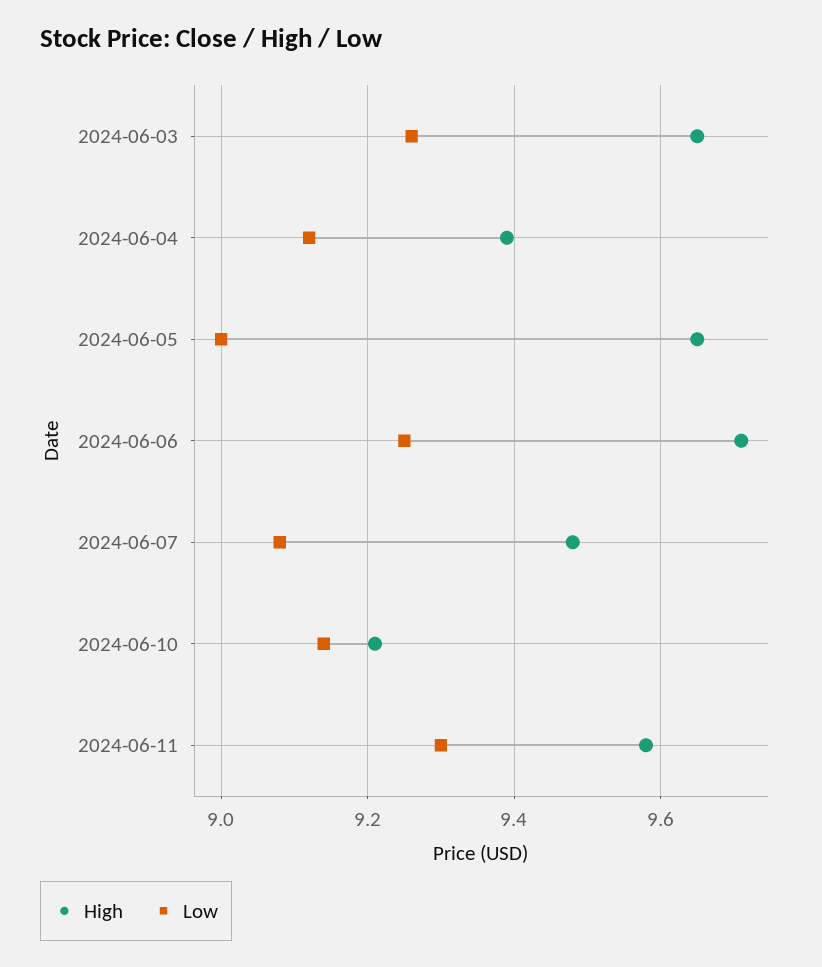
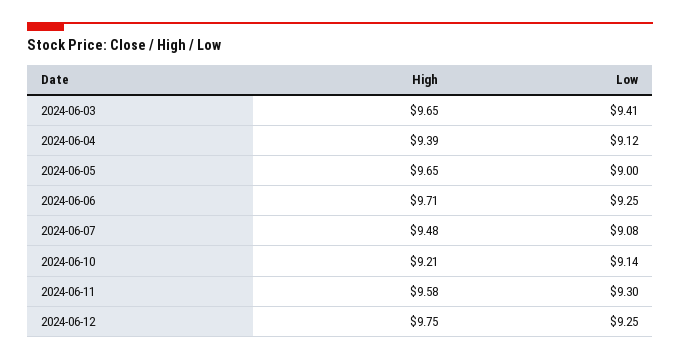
Low, 2024-06-03: 9.25 -> 9.41
High, 2024-06-12: none -> 9.75
Low, 2024-06-12: none -> 9.25

